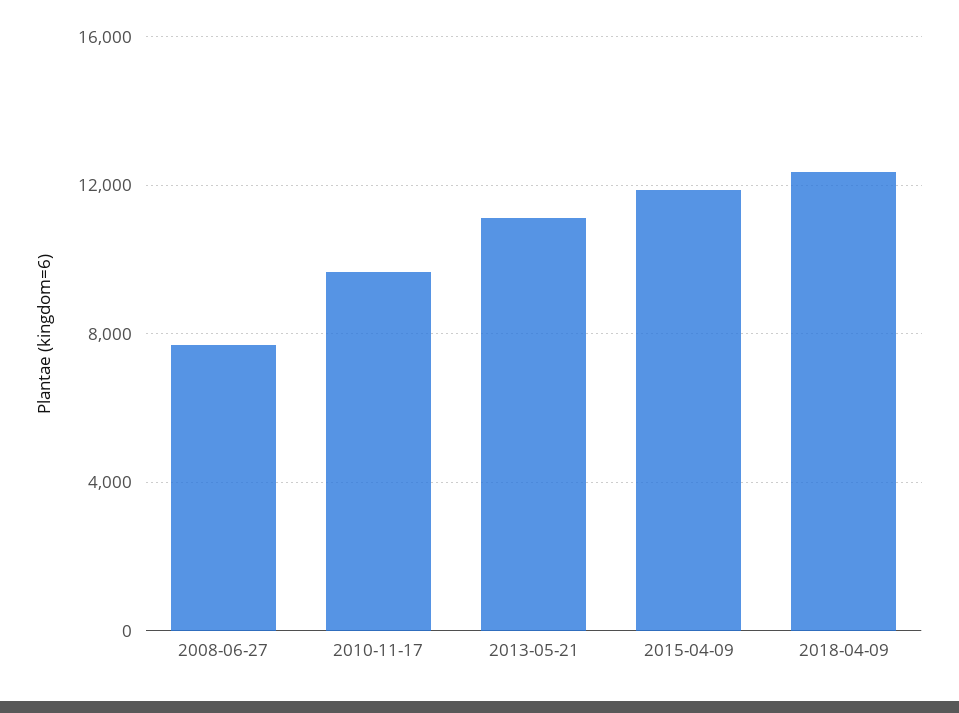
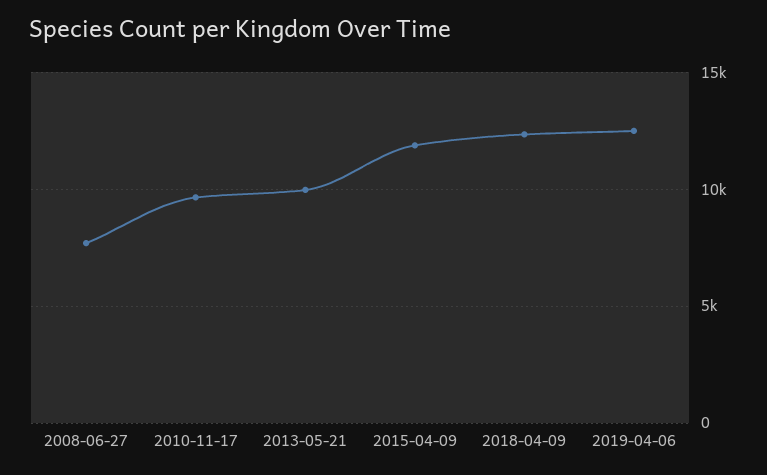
2013-05-21: 11000 -> 10000
2019-04-06: none -> 12500

